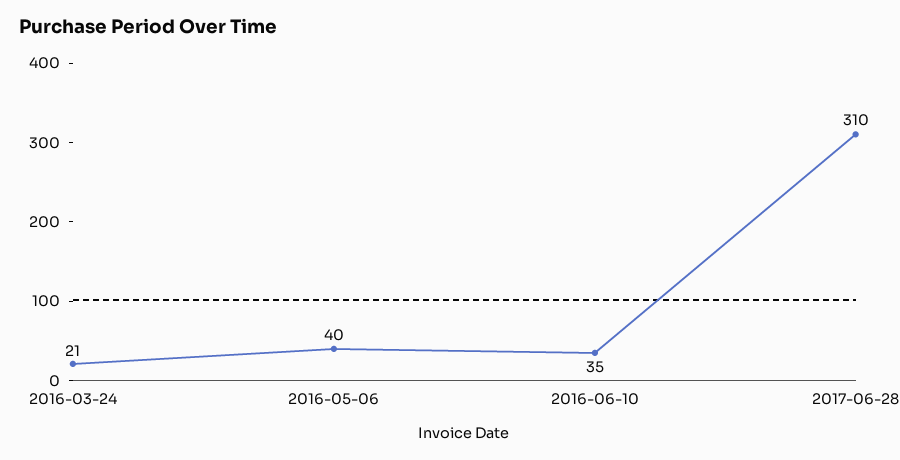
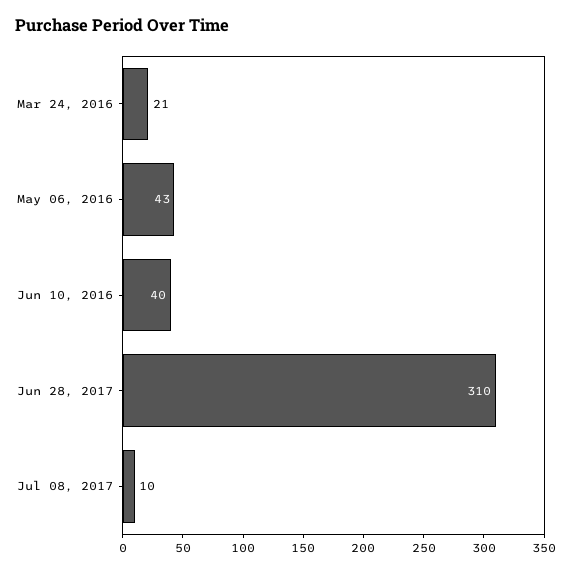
2016-05-06: 40 -> 43
2016-06-10: 35 -> 40
Jul 08, 2017: none -> 10

